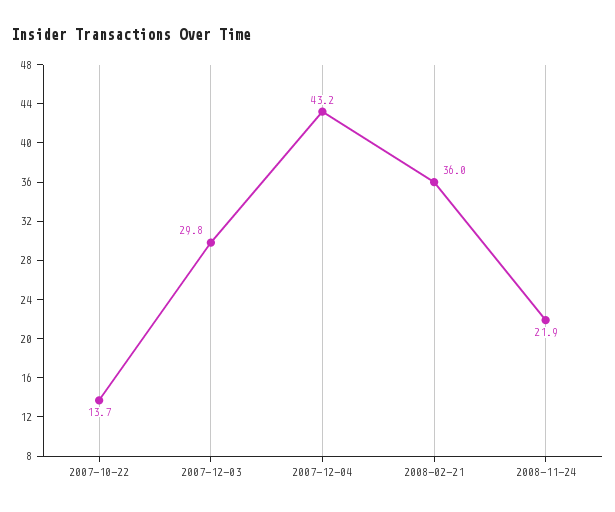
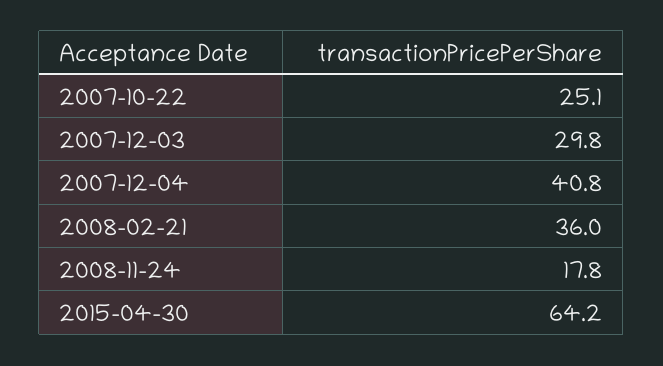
2007-10-22: 13.7 -> 25.1
2007-12-04: 43.2 -> 40.8
2008-11-24: 21.9 -> 17.8
2015-04-30: none -> 64.2

